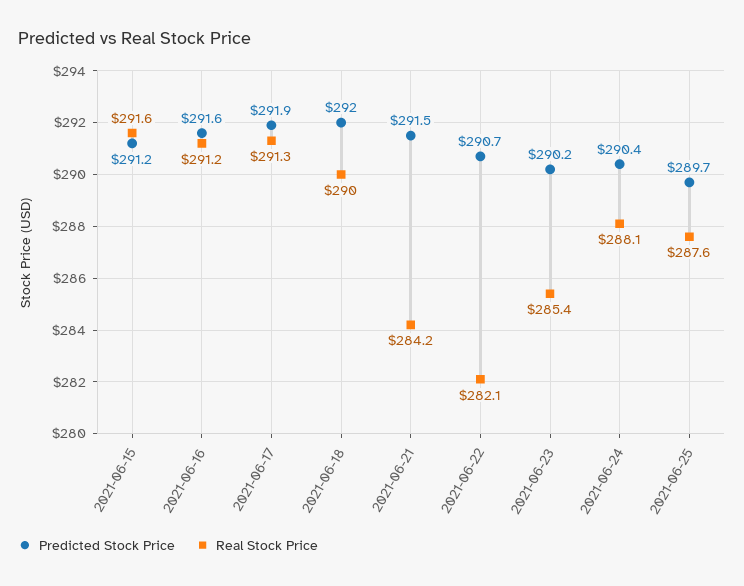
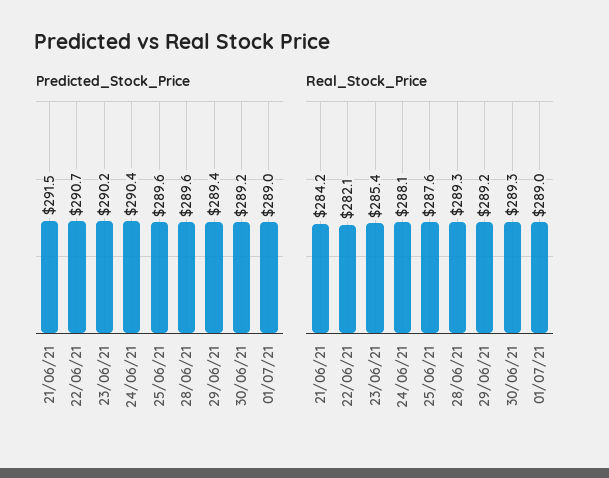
Predicted Stock Price, 2021-06-15: 291.2 -> none
Real Stock Price, 2021-06-15: 291.6 -> none
Predicted Stock Price, 2021-06-16: 291.6 -> none
Real Stock Price, 2021-06-16: 291.2 -> none
Predicted Stock Price, 2021-06-17: 291.9 -> none
Real Stock Price, 2021-06-17: 291.3 -> none
Predicted Stock Price, 2021-06-18: 292 -> none
Real Stock Price, 2021-06-18: 290 -> none
Predicted Stock Price, 2021-06-25: 289.7 -> 289.6
Predicted Stock Price, 28/06/21: none -> 289.6
Predicted Stock Price, 29/06/21: none -> 289.4
Predicted Stock Price, 30/06/21: none -> 289.2
Predicted Stock Price, 01/07/21: none -> 289
Real Stock Price, 28/06/21: none -> 289.3
Real Stock Price, 29/06/21: none -> 289.2
Real Stock Price, 30/06/21: none -> 289.3
Real Stock Price, 01/07/21: none -> 289

